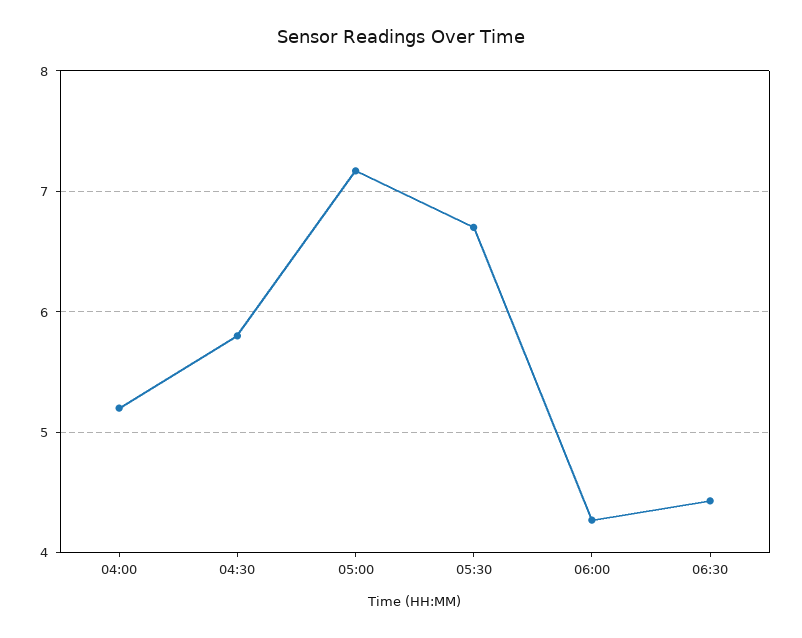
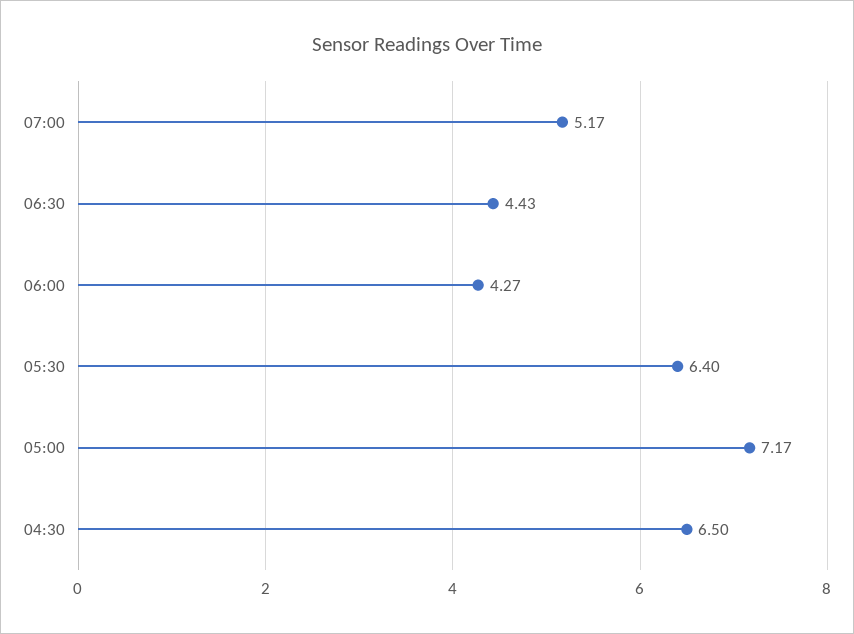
04:00: 5.2 -> none
04:30: 5.8 -> 6.5
05:30: 6.7 -> 6.4
07:00: none -> 5.17

